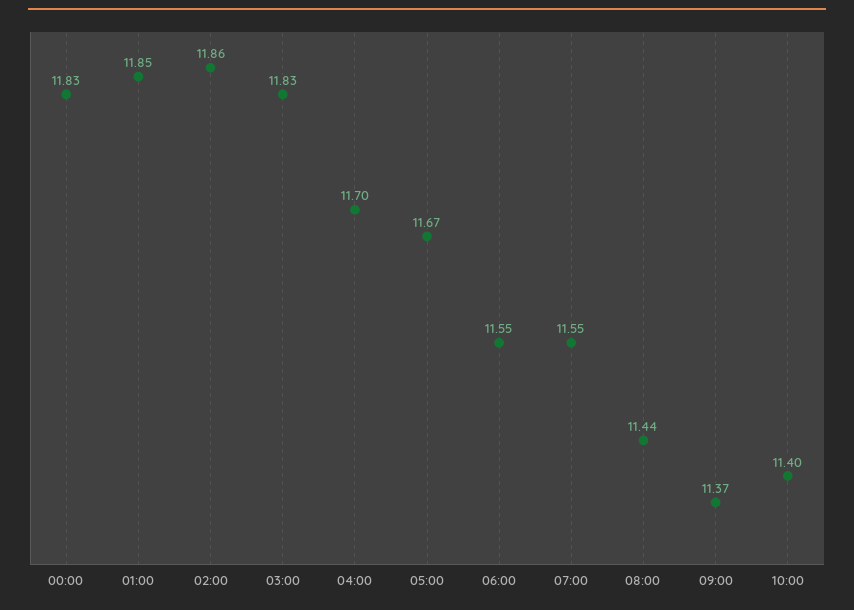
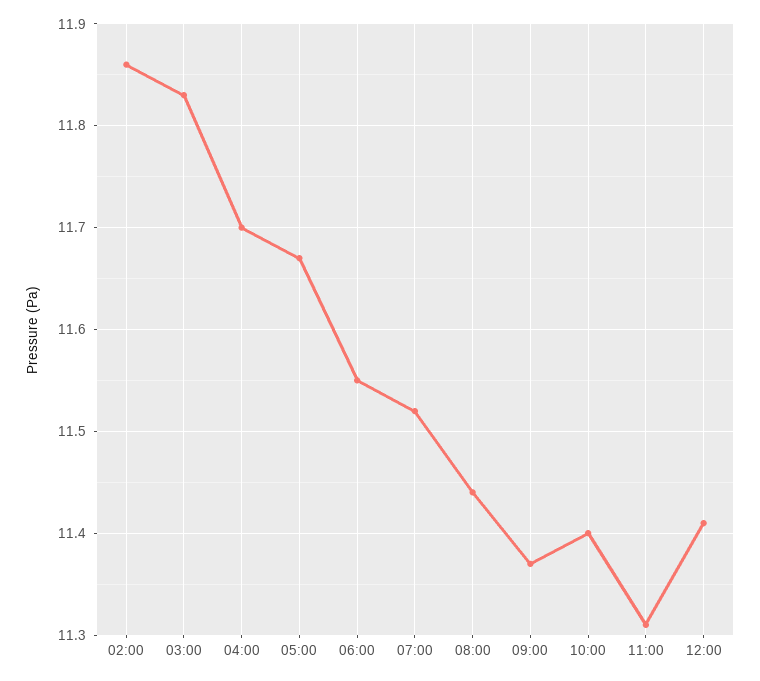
00:00: 11.83 -> none
01:00: 11.85 -> none
07:00: 11.55 -> 11.52
11:00: none -> 11.31
12:00: none -> 11.41

